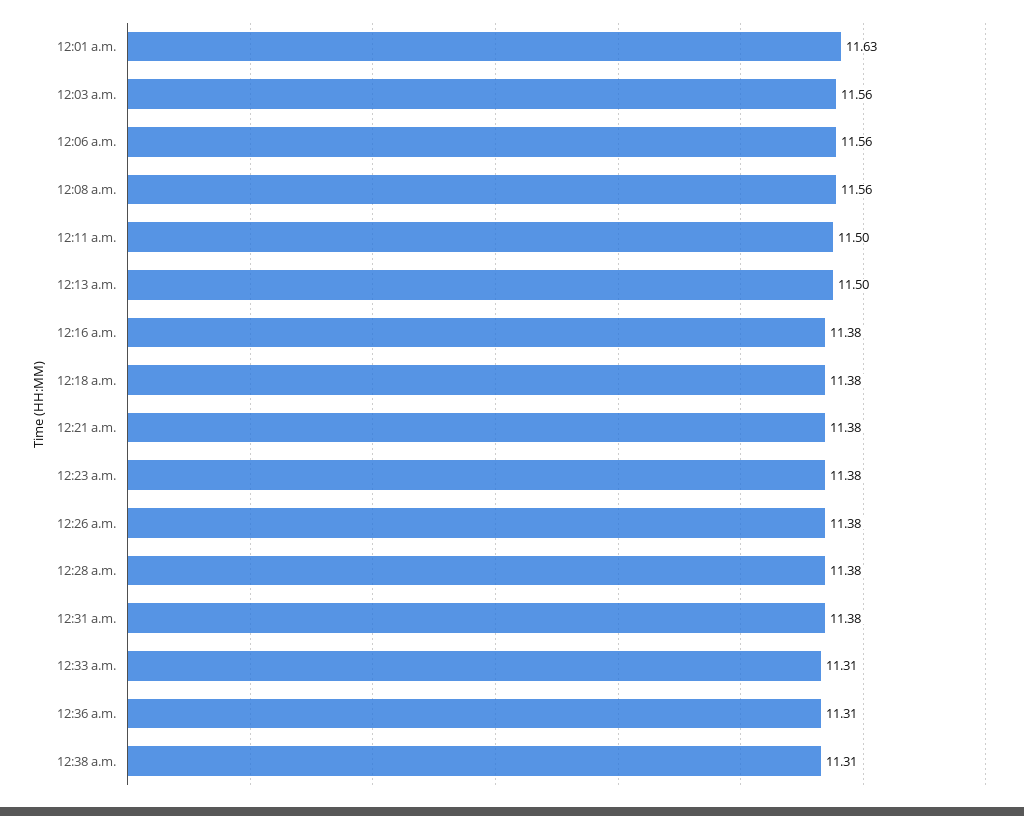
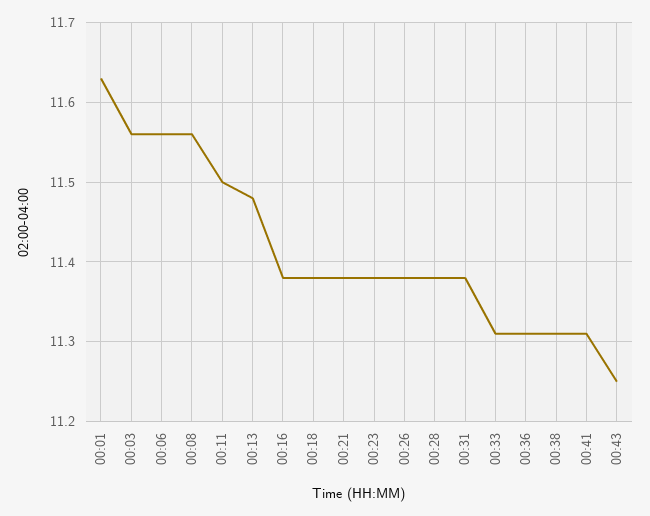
12:13 a.m.: 11.5 -> 11.48
00:41: none -> 11.31
00:43: none -> 11.25

